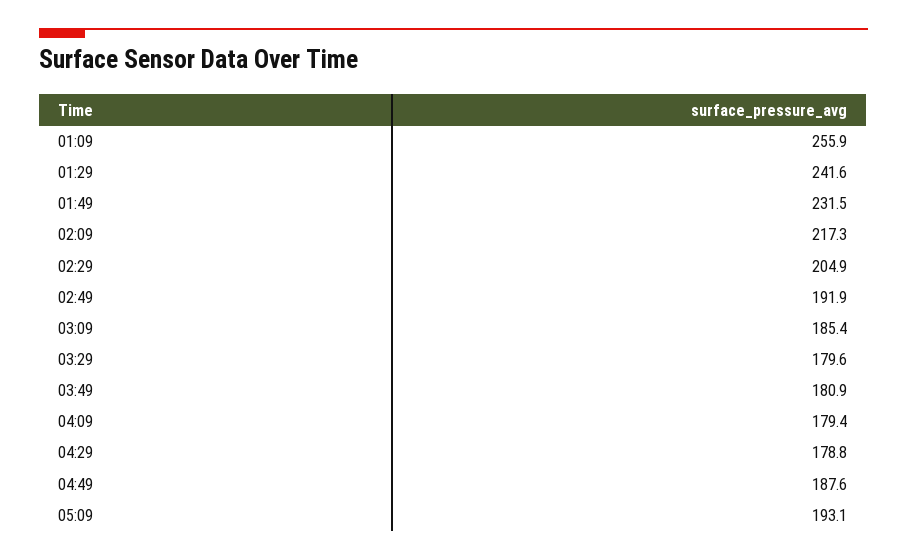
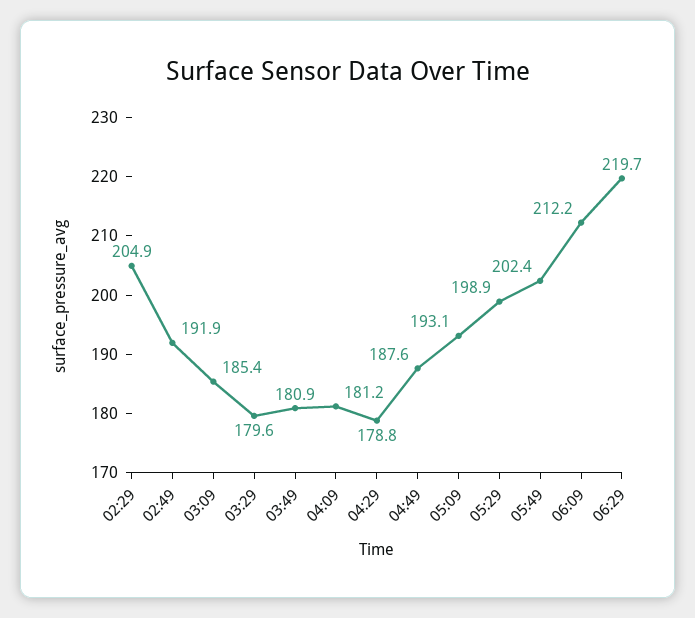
01:09: 255.9 -> none
01:29: 241.6 -> none
01:49: 231.5 -> none
02:09: 217.3 -> none
04:09: 179.4 -> 181.2
05:29: none -> 198.9
05:49: none -> 202.4
06:09: none -> 212.2
06:29: none -> 219.7

